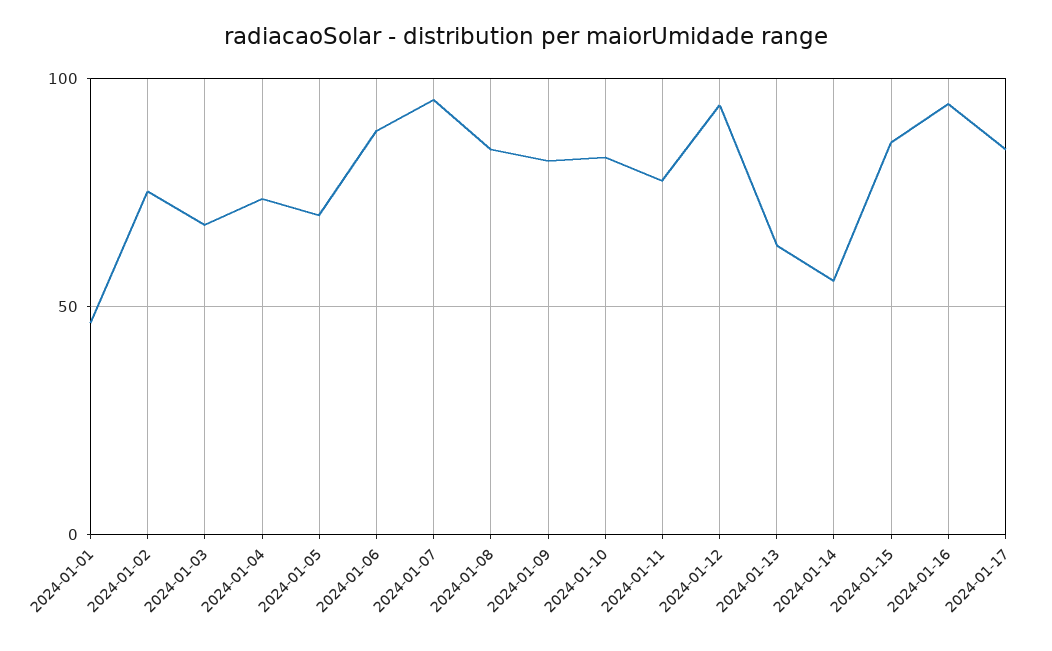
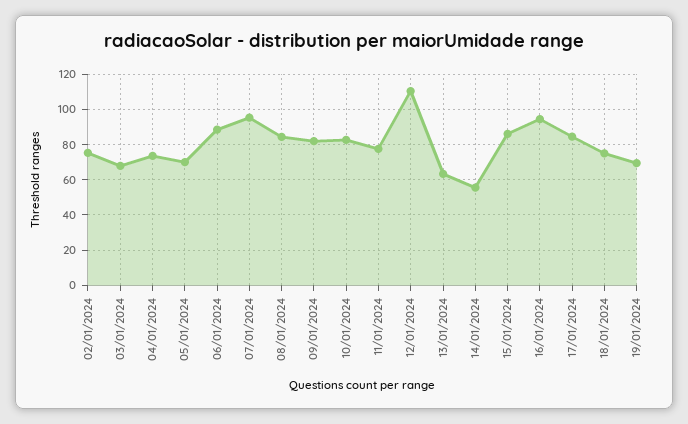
2024-01-01: 45 -> none
2024-01-12: 95 -> 110
18/01/2024: none -> 75
19/01/2024: none -> 70

